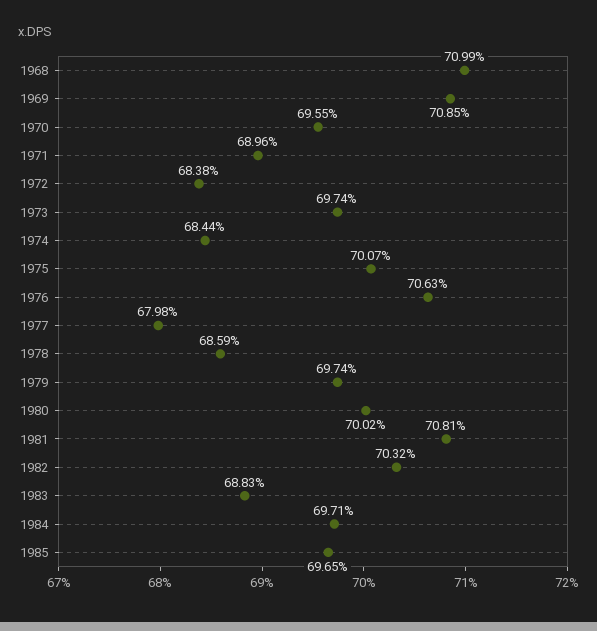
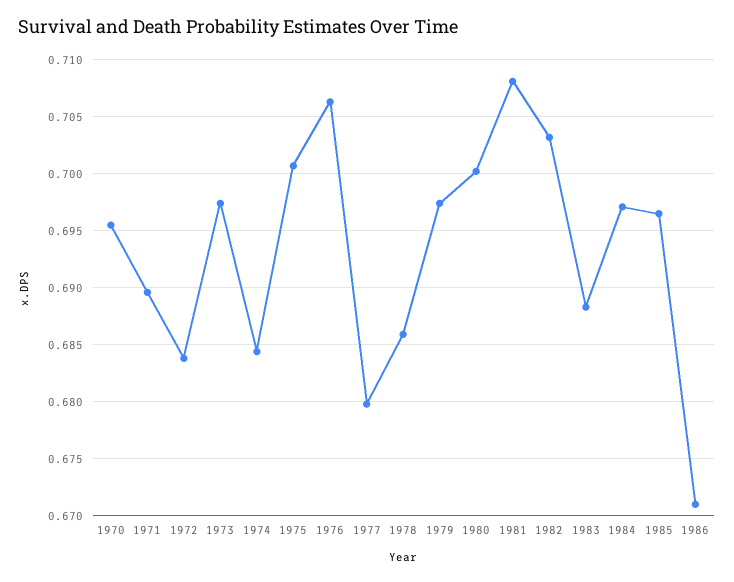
1968: 0.7099 -> none
1969: 0.7085 -> none
1986: none -> 0.671

